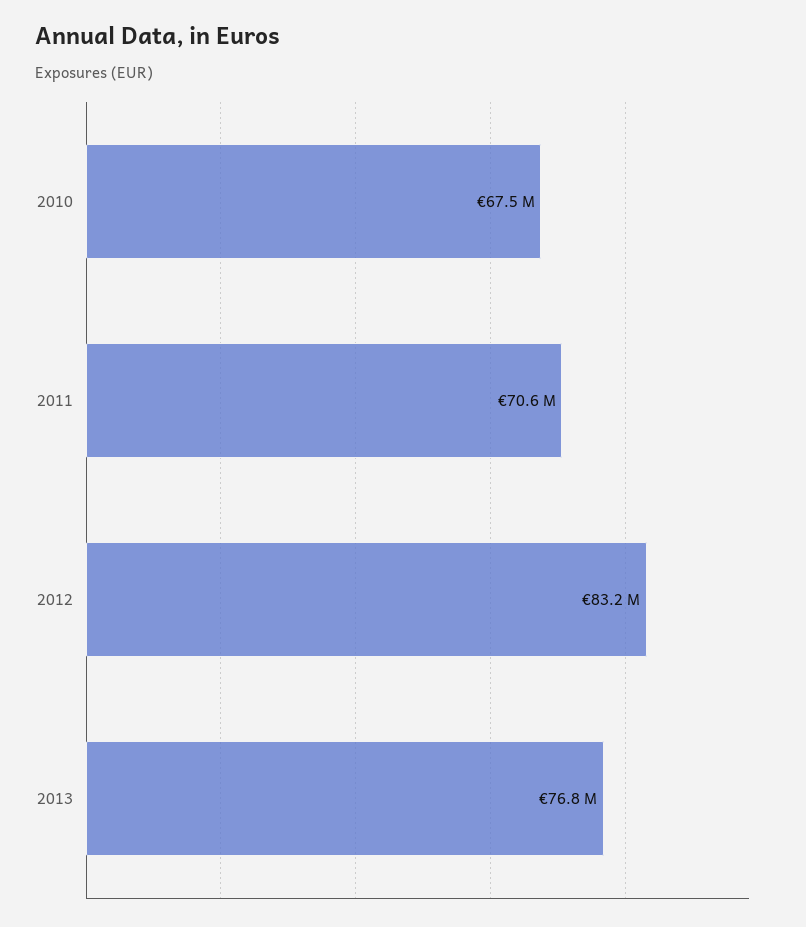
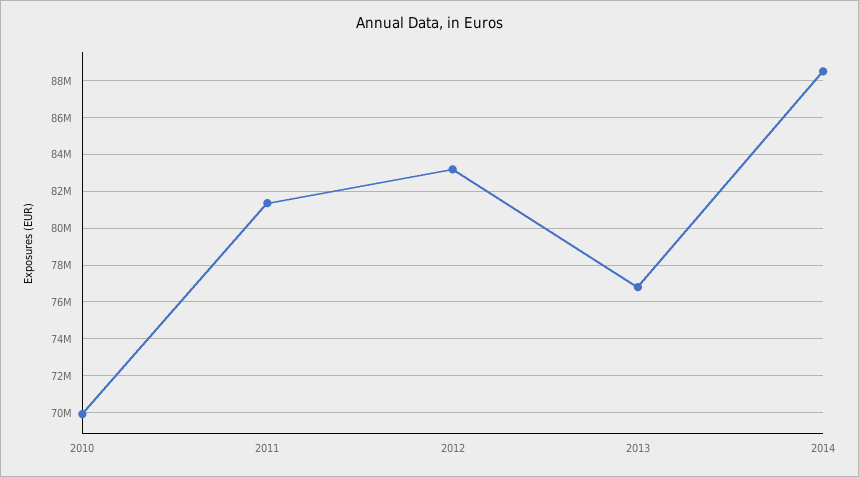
2010: 67500000 -> 70000000
2011: 70600000 -> 81500000
2014: none -> 88500000

